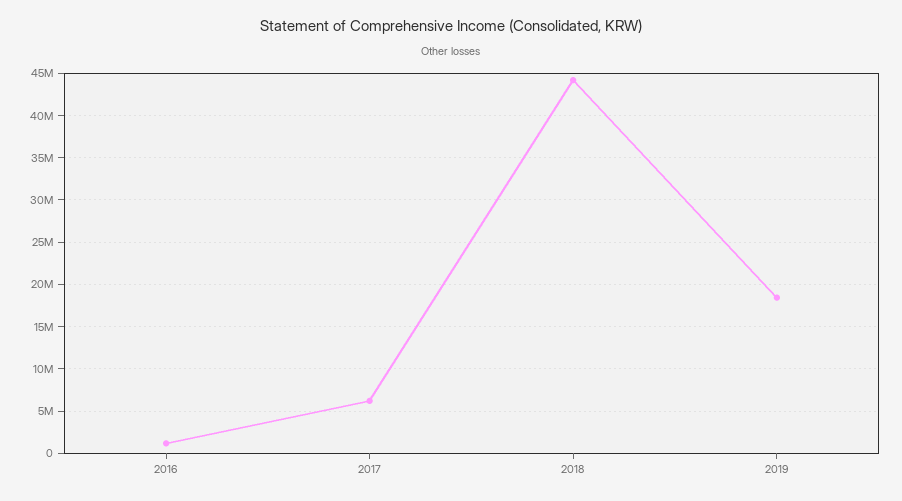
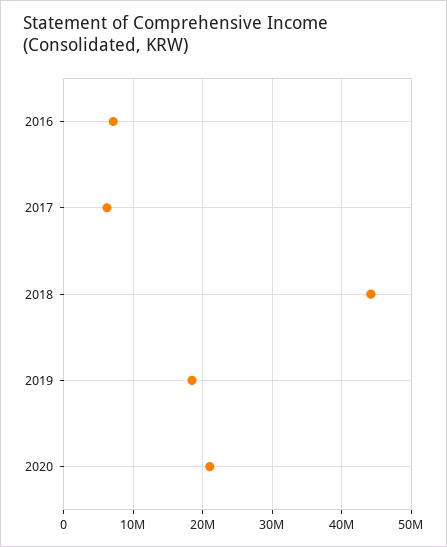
2016: 1000000 -> 7000000
2020: none -> 21000000

